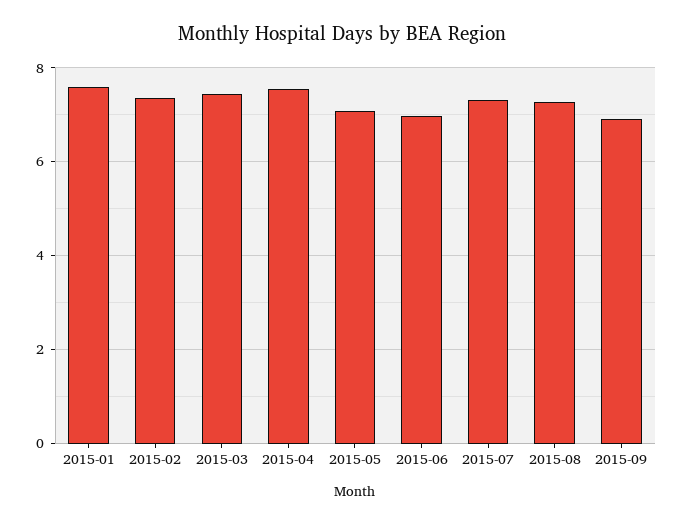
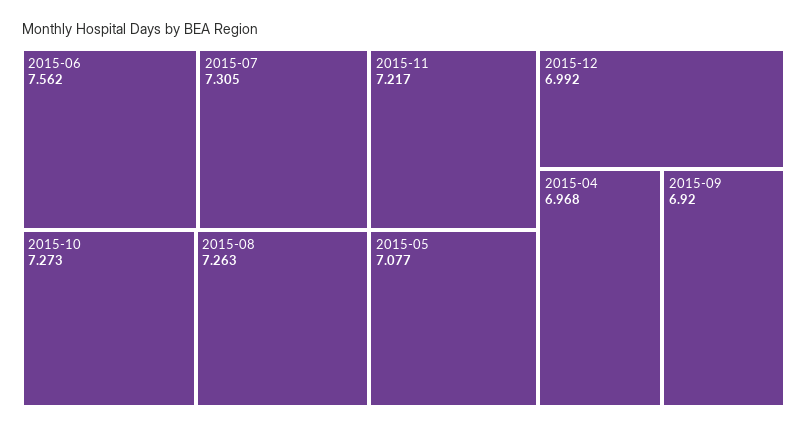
2015-01: 7.6 -> none
2015-02: 7.4 -> none
2015-03: 7.4 -> none
2015-04: 7.6 -> 6.968
2015-06: 7 -> 7.562
2015-10: none -> 7.273
2015-11: none -> 7.217
2015-12: none -> 6.992

